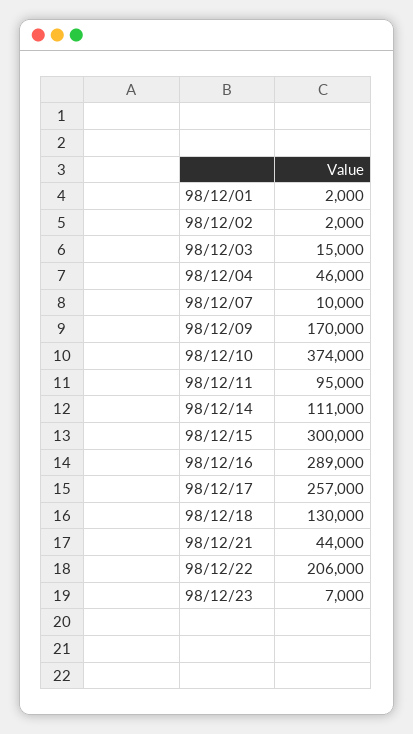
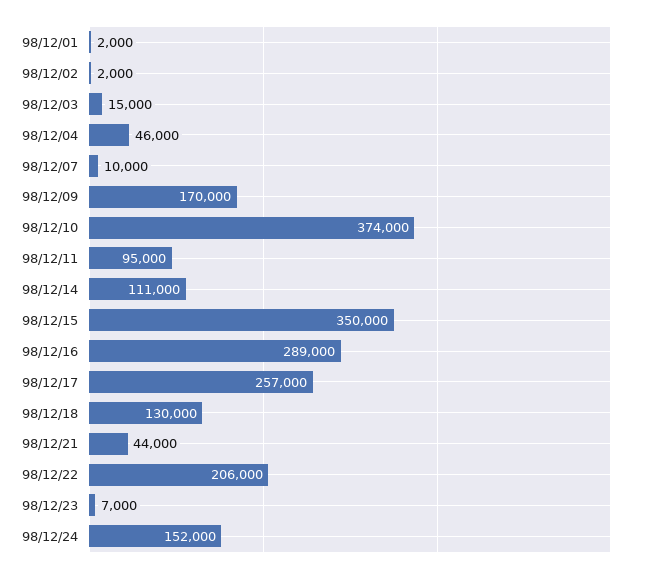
98/12/15: 300000 -> 350000
98/12/24: none -> 152000

